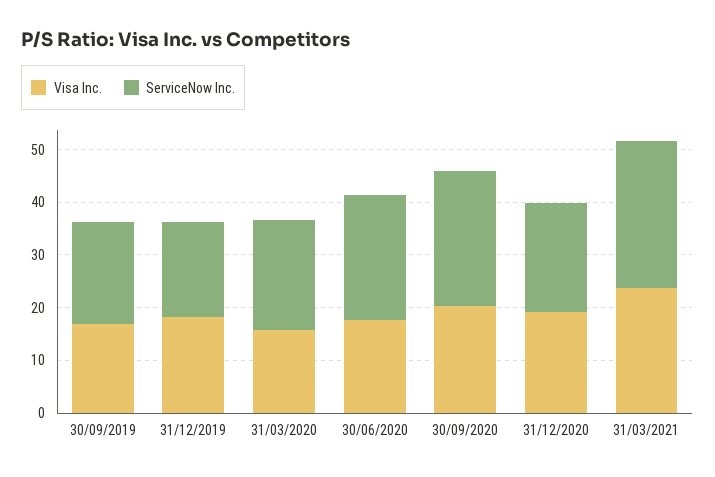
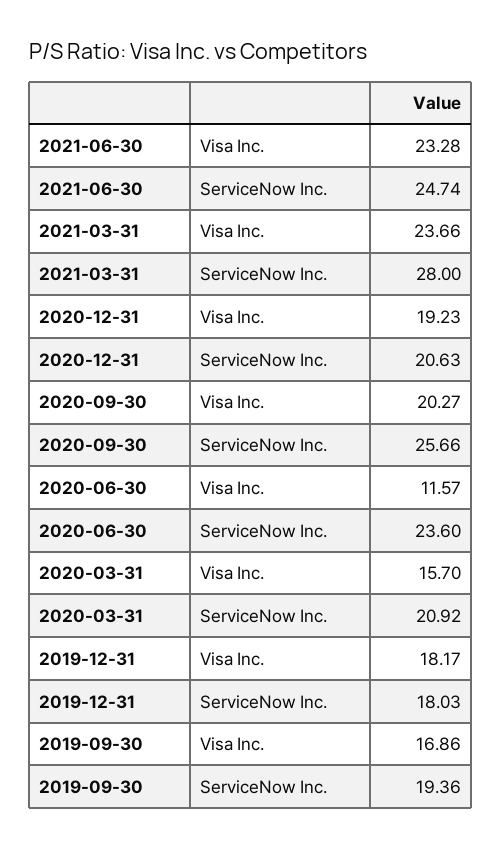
Visa Inc., 30/06/2020: 18 -> 11.57
Visa Inc., 2021-06-30: none -> 23.28
ServiceNow Inc., 2021-06-30: none -> 24.74

